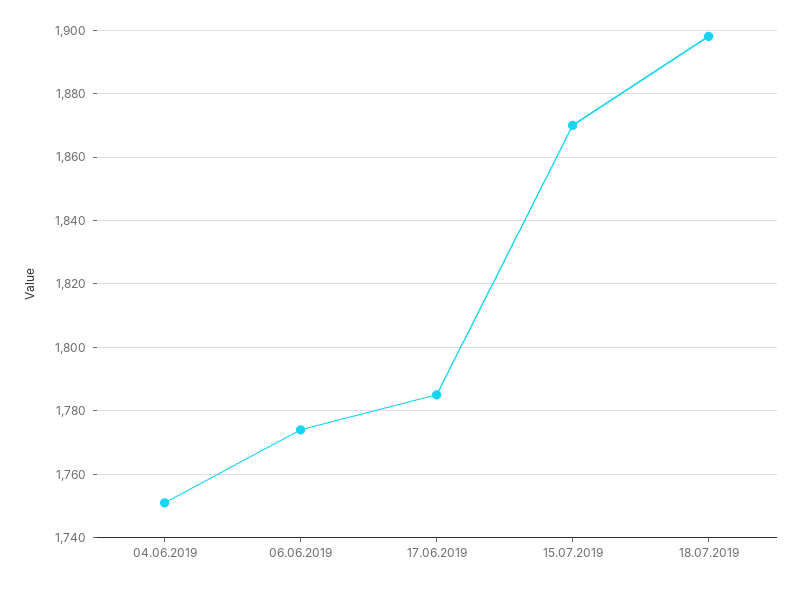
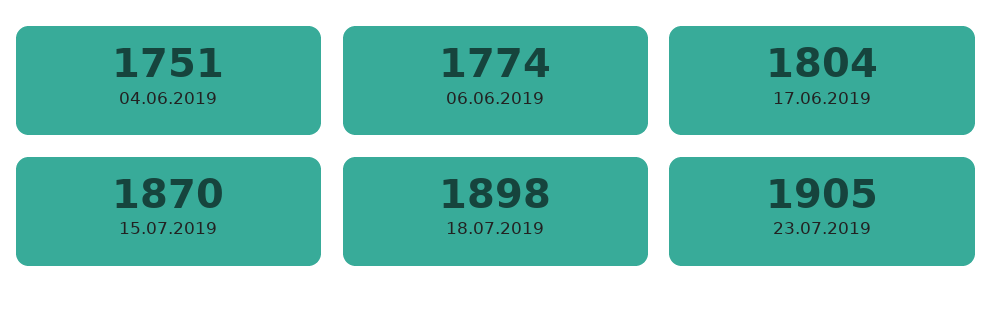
17.06.2019: 1785 -> 1804
23.07.2019: none -> 1905

